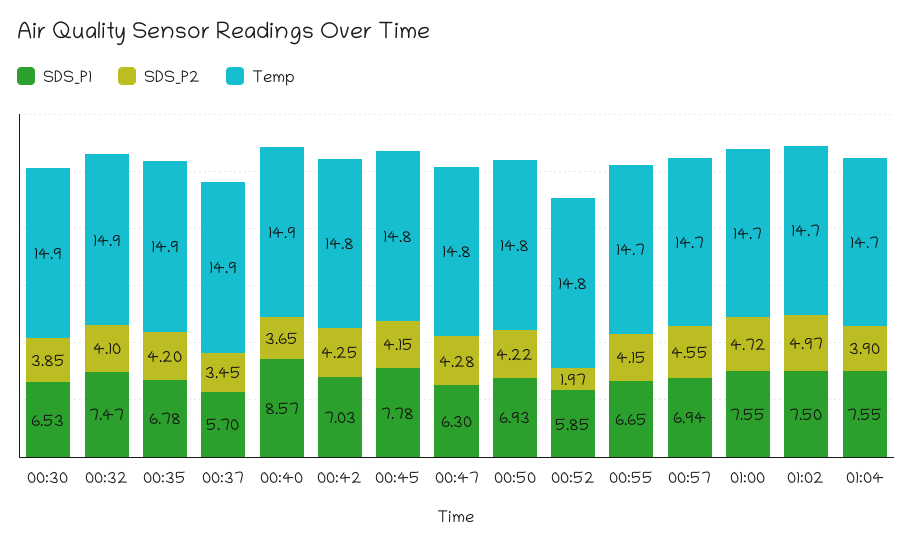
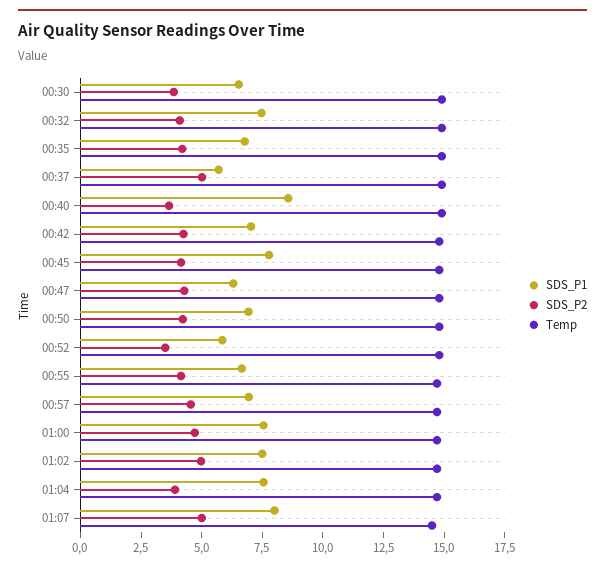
SDS_P2, 00:37: 3.45 -> 5
SDS_P2, 00:52: 1.97 -> 3.5
SDS_P1, 01:07: none -> 8
SDS_P2, 01:07: none -> 5
Temp, 01:07: none -> 14.5

